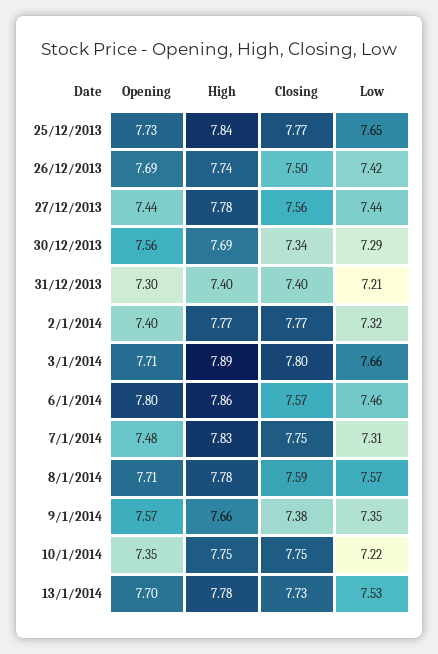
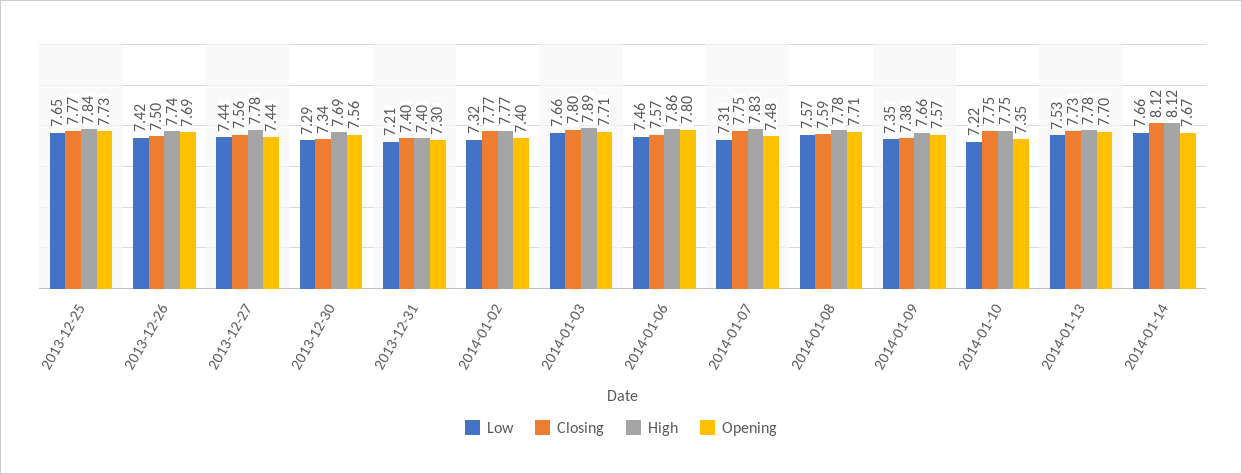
Low, 2014-01-14: none -> 7.66
Closing, 2014-01-14: none -> 8.12
High, 2014-01-14: none -> 8.12
Opening, 2014-01-14: none -> 7.67

